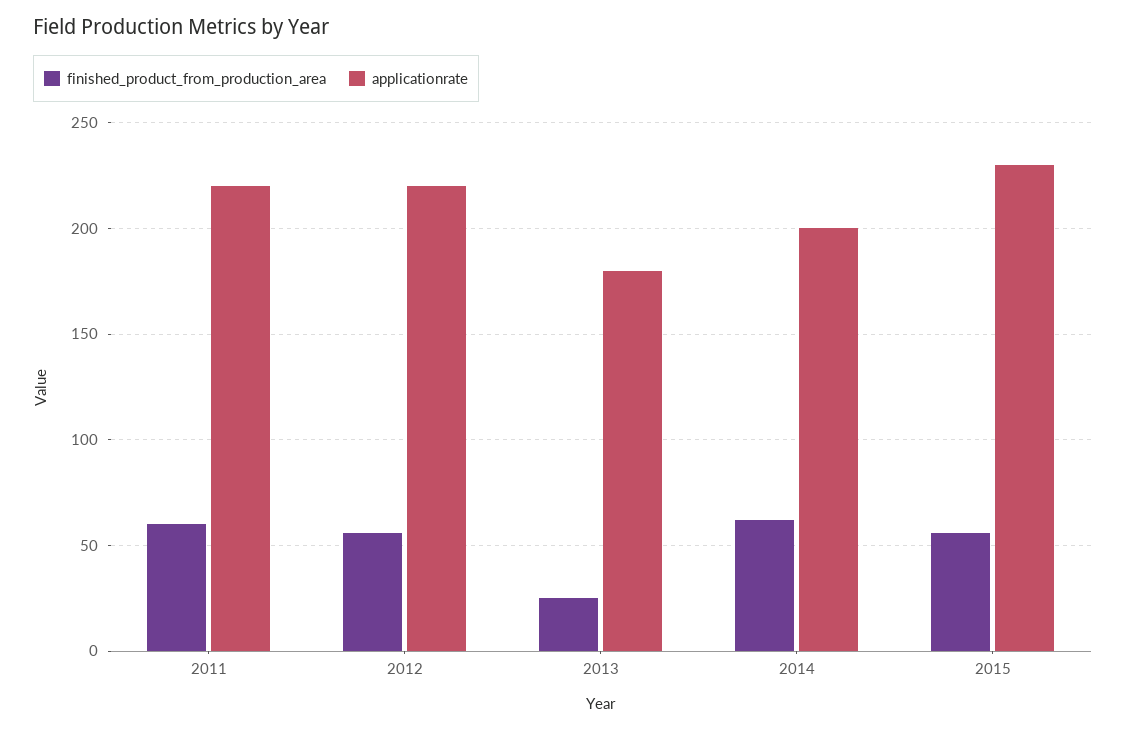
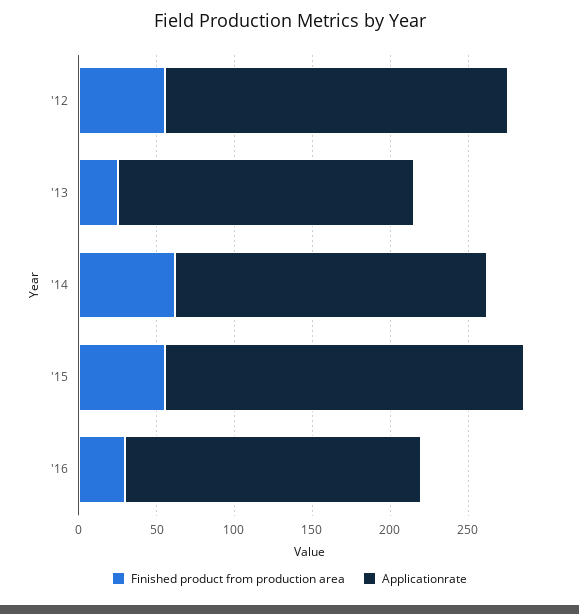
finished_product_from_production_area, 2011: 60 -> none
applicationrate, 2011: 220 -> none
applicationrate, 2013: 180 -> 190
finished_product_from_production_area, '16: none -> 30
applicationrate, '16: none -> 190

